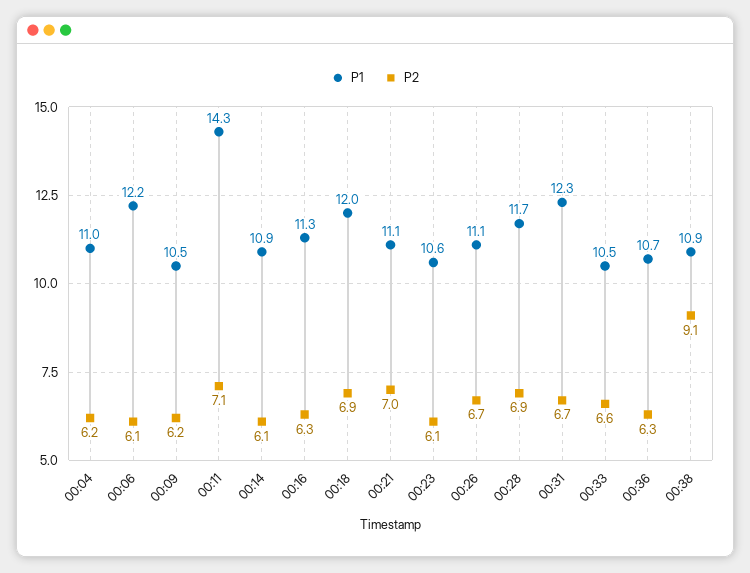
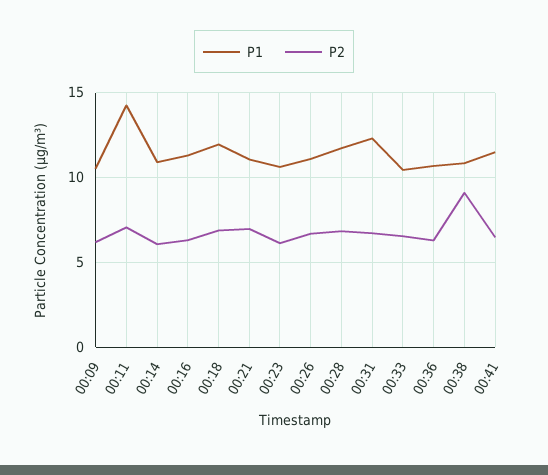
P1, 00:04: 11 -> none
P2, 00:04: 6.2 -> none
P1, 00:06: 12.2 -> none
P2, 00:06: 6.1 -> none
P1, 00:41: none -> 11.5
P2, 00:41: none -> 6.5

